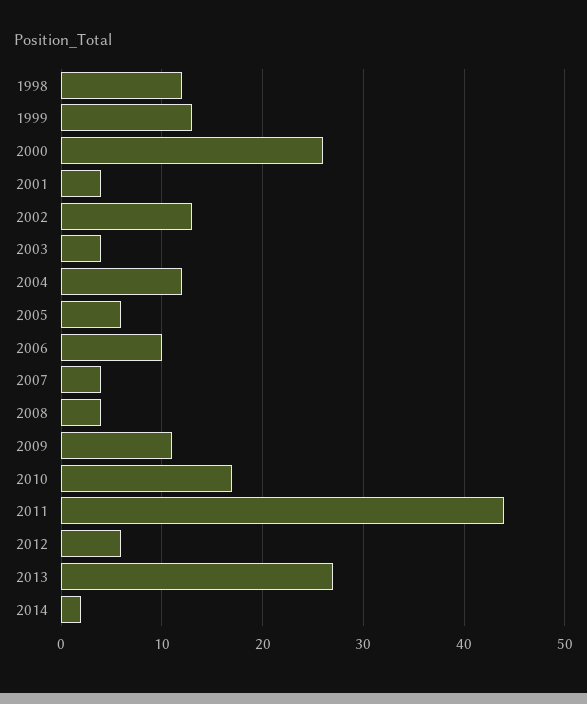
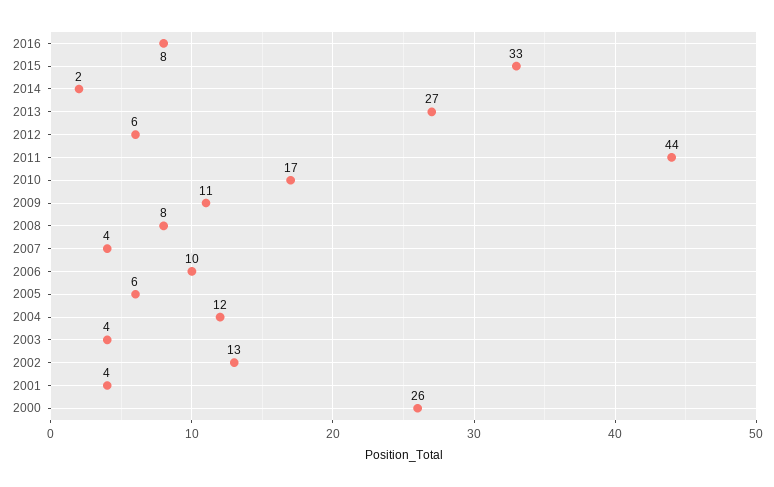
1998: 12 -> none
1999: 13 -> none
2008: 4 -> 8
2016: none -> 8
2015: none -> 33

